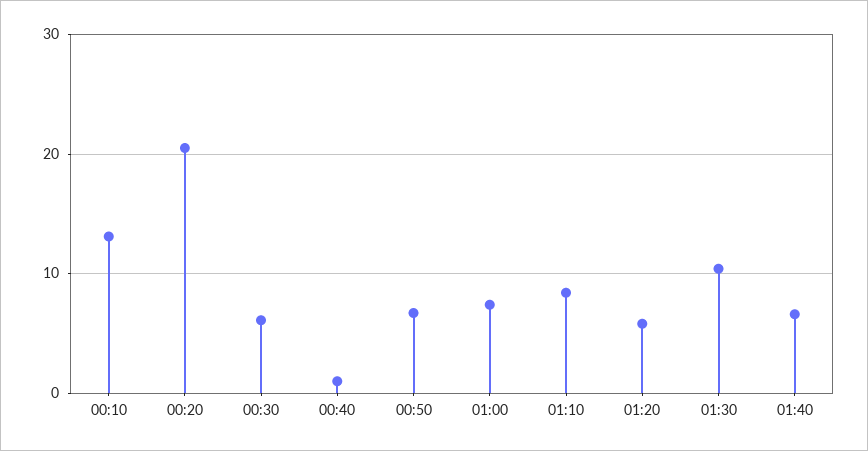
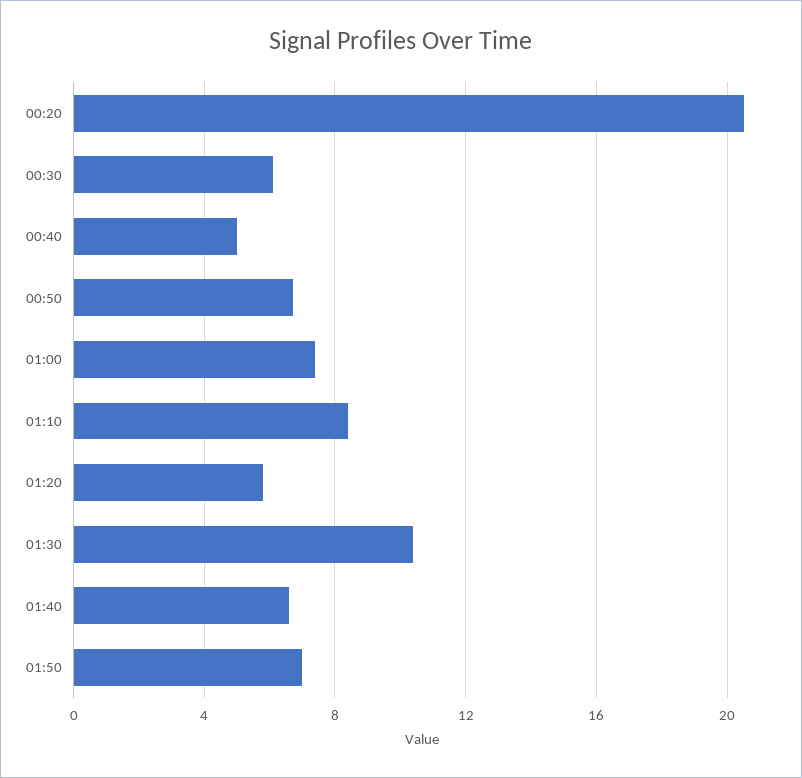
00:10: 13 -> none
00:40: 1 -> 5
01:50: none -> 7

